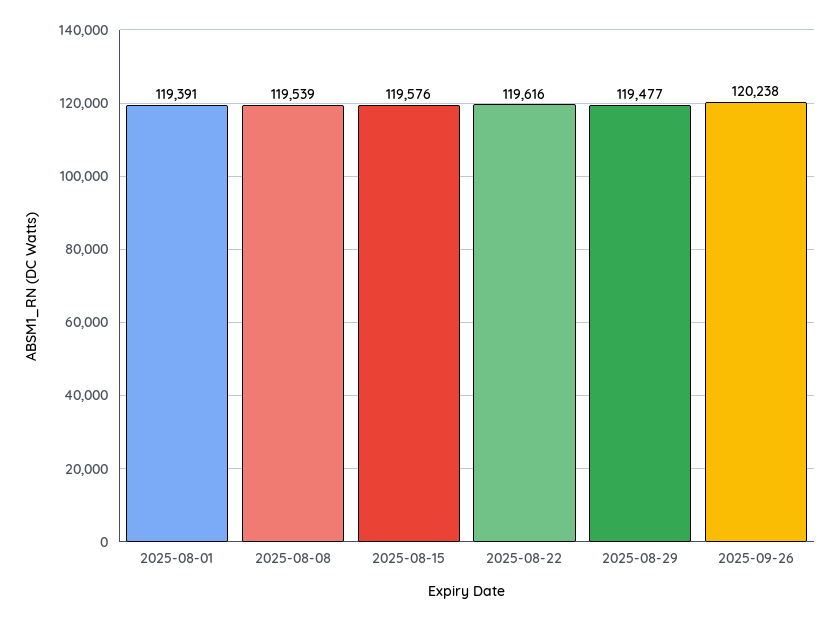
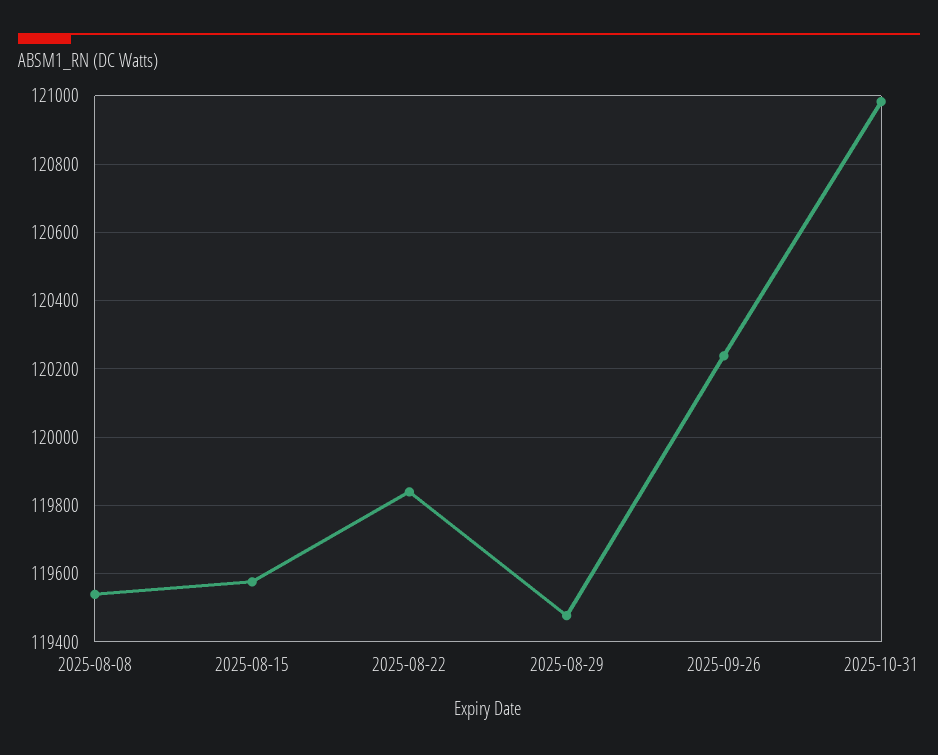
2025-08-01: 119391 -> none
2025-08-22: 119616 -> 119840
2025-10-31: none -> 120980

